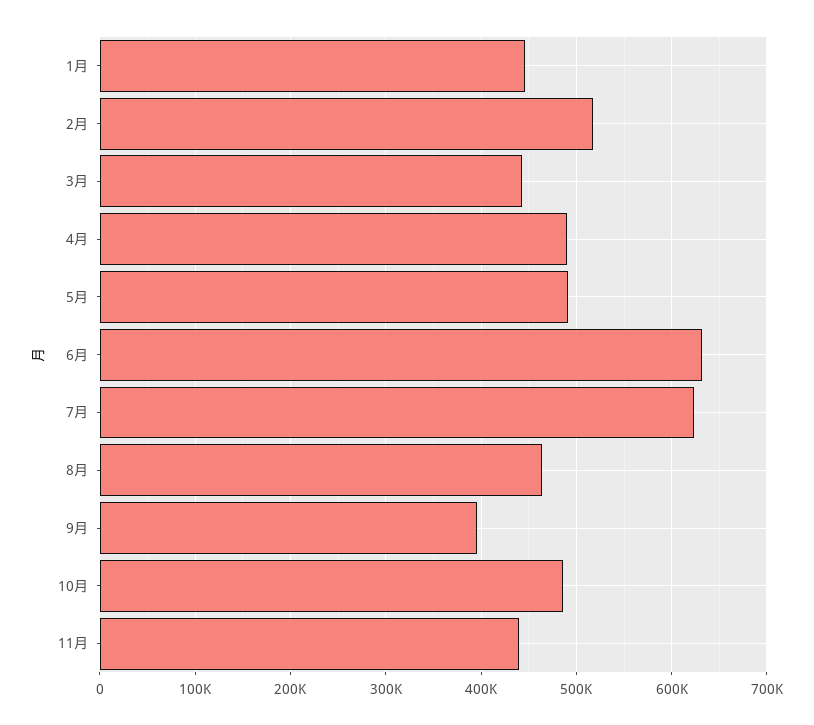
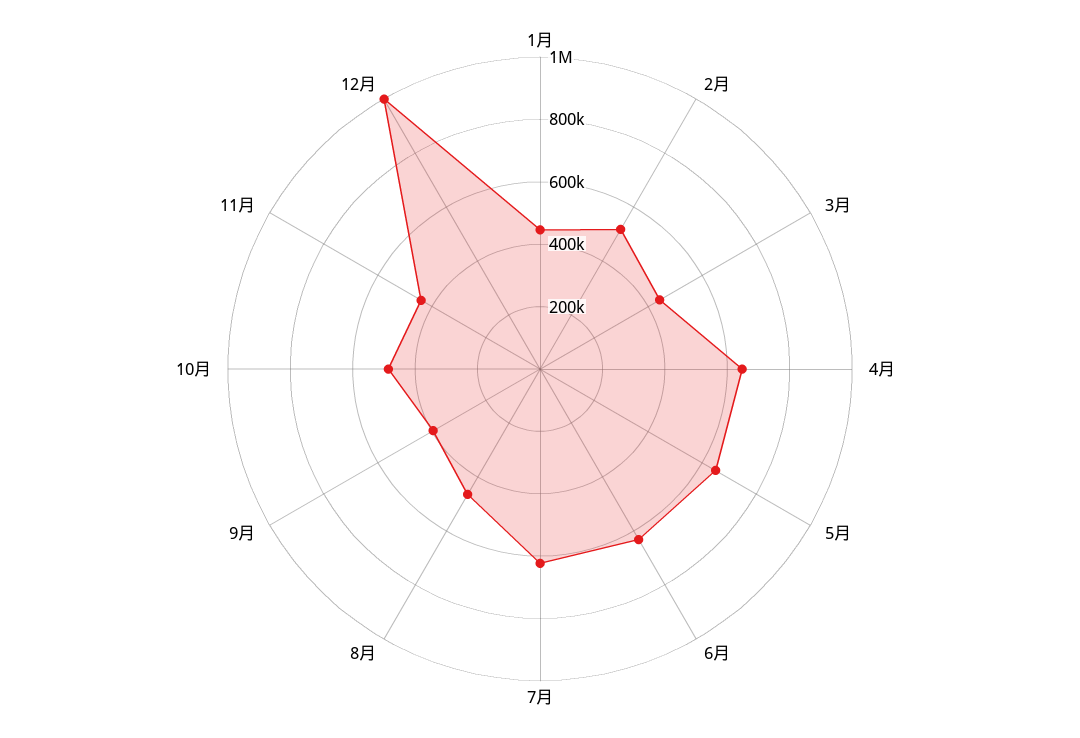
4月: 490000 -> 650000
5月: 490000 -> 650000
12月: none -> 1000000

